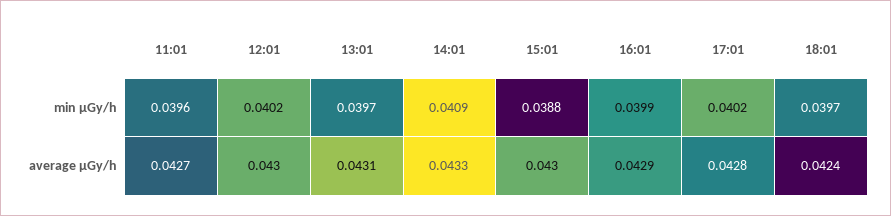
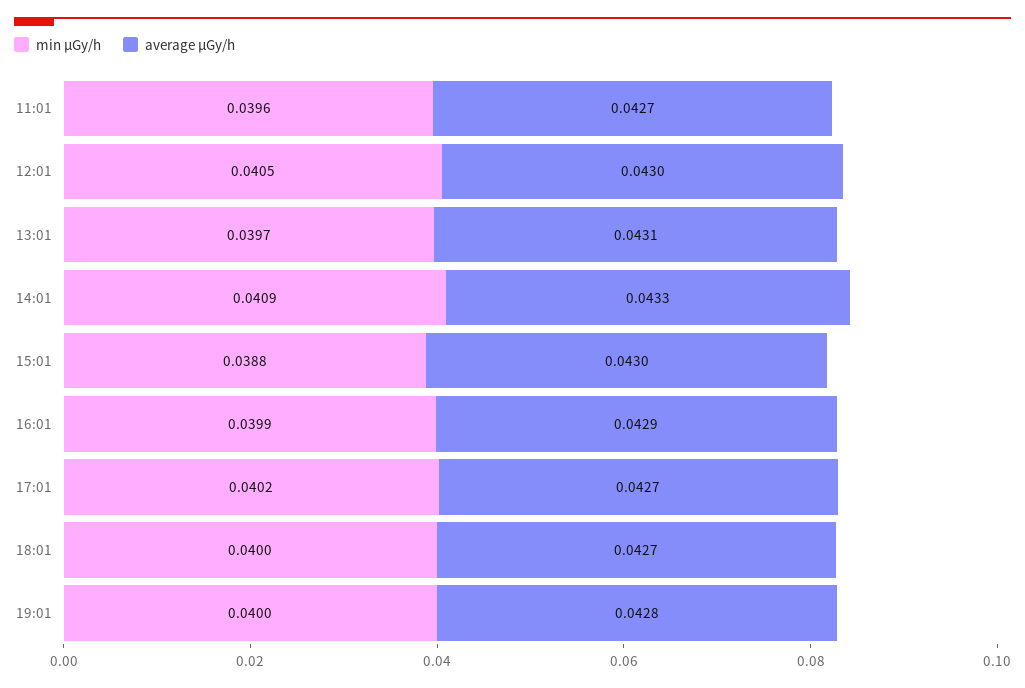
min μGy/h, 12:01: 0.0402 -> 0.0405
min μGy/h, 18:01: 0.0397 -> 0.04
average μGy/h, 17:01: 0.0428 -> 0.0427
average μGy/h, 18:01: 0.0424 -> 0.0427
min μGy/h, 19:01: none -> 0.04
average μGy/h, 19:01: none -> 0.0428

